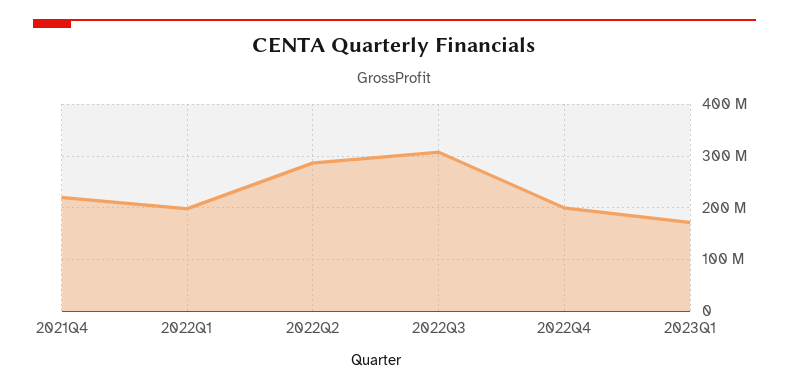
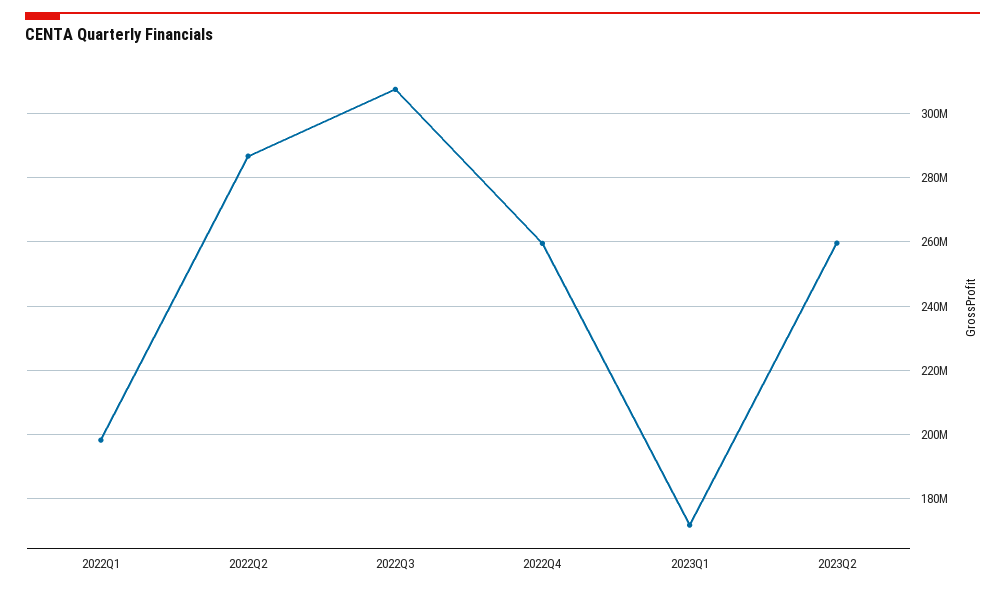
2021Q4: 220000000 -> none
2022Q4: 200000000 -> 260000000
2023Q2: none -> 260000000

